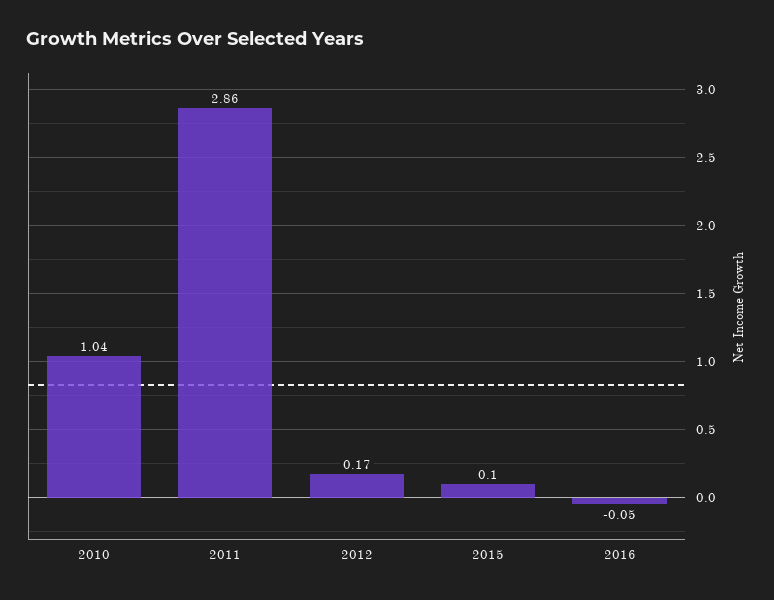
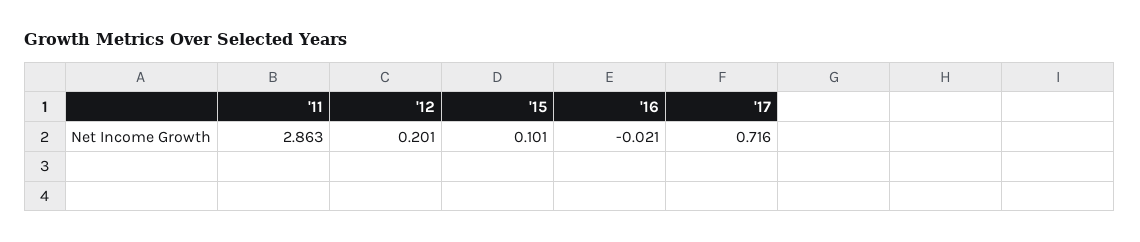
2010: 1.04 -> none
2012: 0.17 -> 0.201
2016: -0.05 -> -0.021
'17: none -> 0.716

